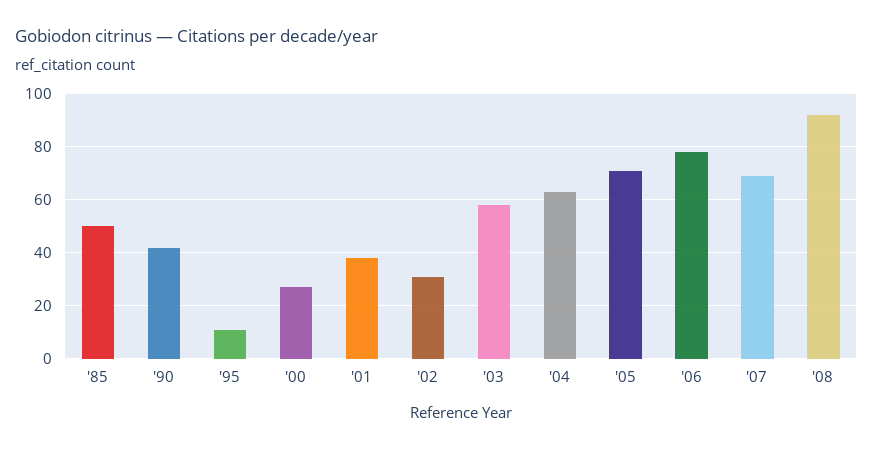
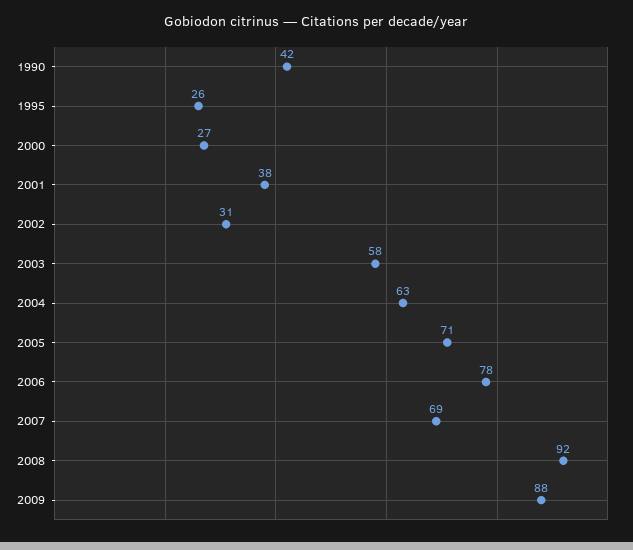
'85: 50 -> none
'95: 10 -> 26
2009: none -> 88

